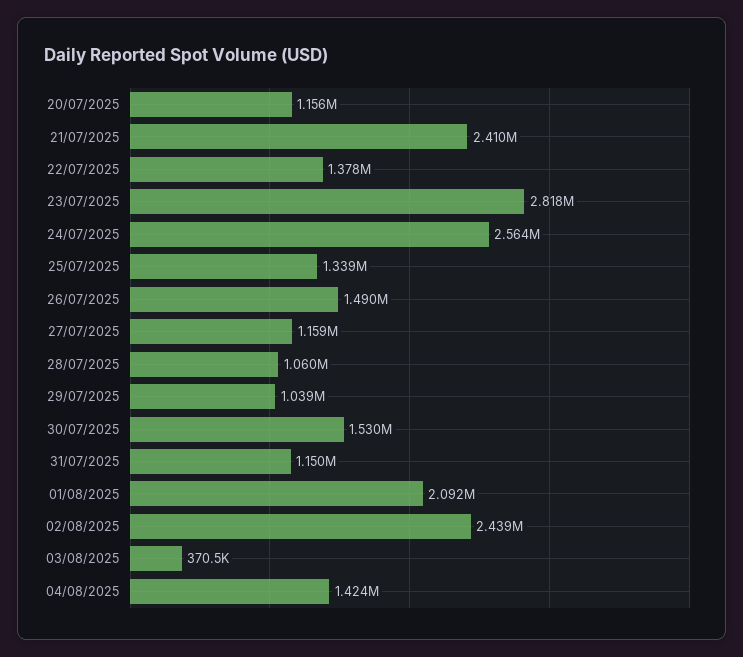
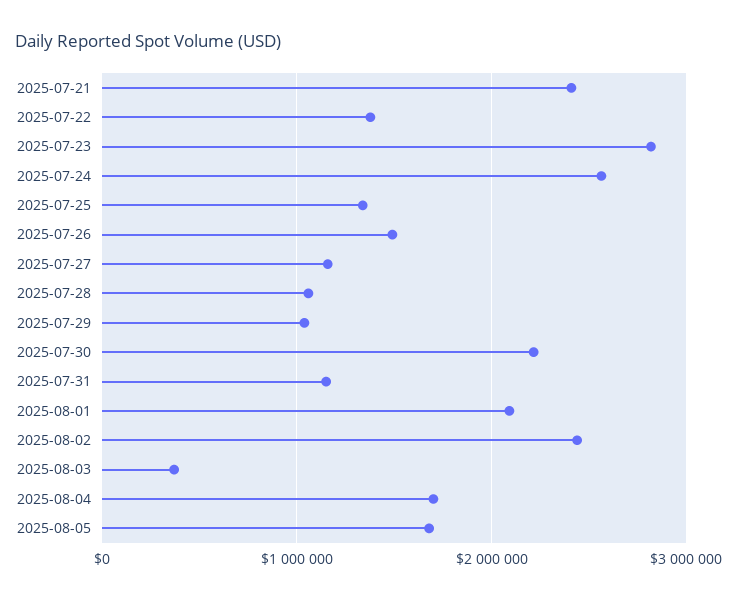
20/07/2025: 1156000 -> none
30/07/2025: 1530000 -> 2200000
04/08/2025: 1424000 -> 1700000
2025-08-05: none -> 1700000

